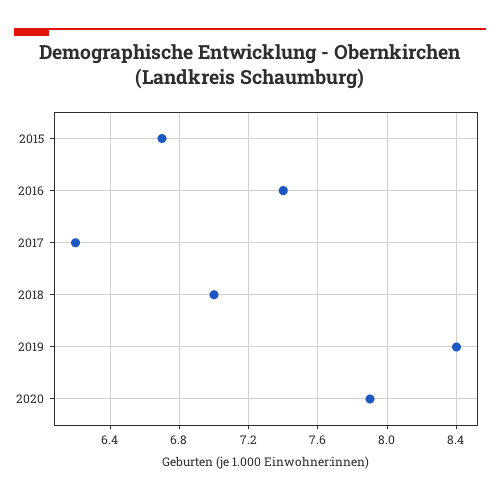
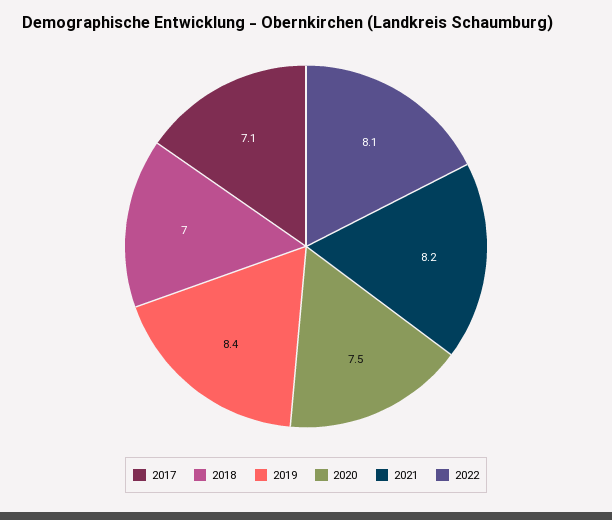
2015: 6.7 -> none
2016: 7.4 -> none
2017: 6.2 -> 7.1
2020: 7.9 -> 7.5
2021: none -> 8.2
2022: none -> 8.1

